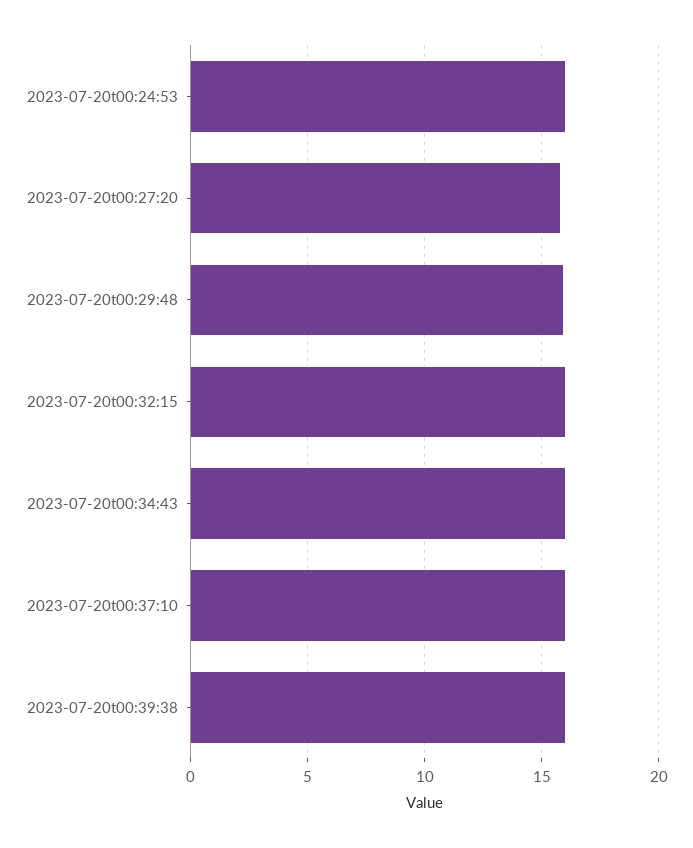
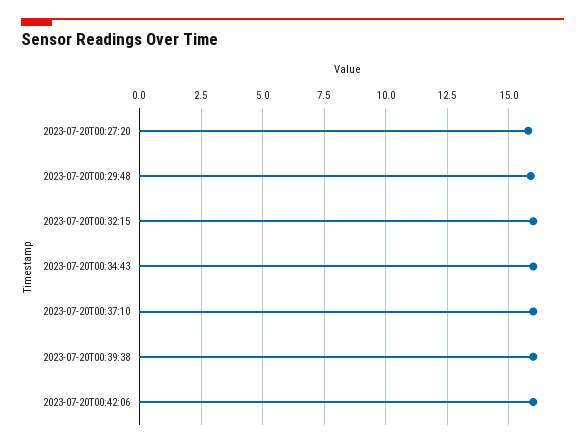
2023-07-20t00:24:53: 16 -> none
2023-07-20T00:42:06: none -> 16

